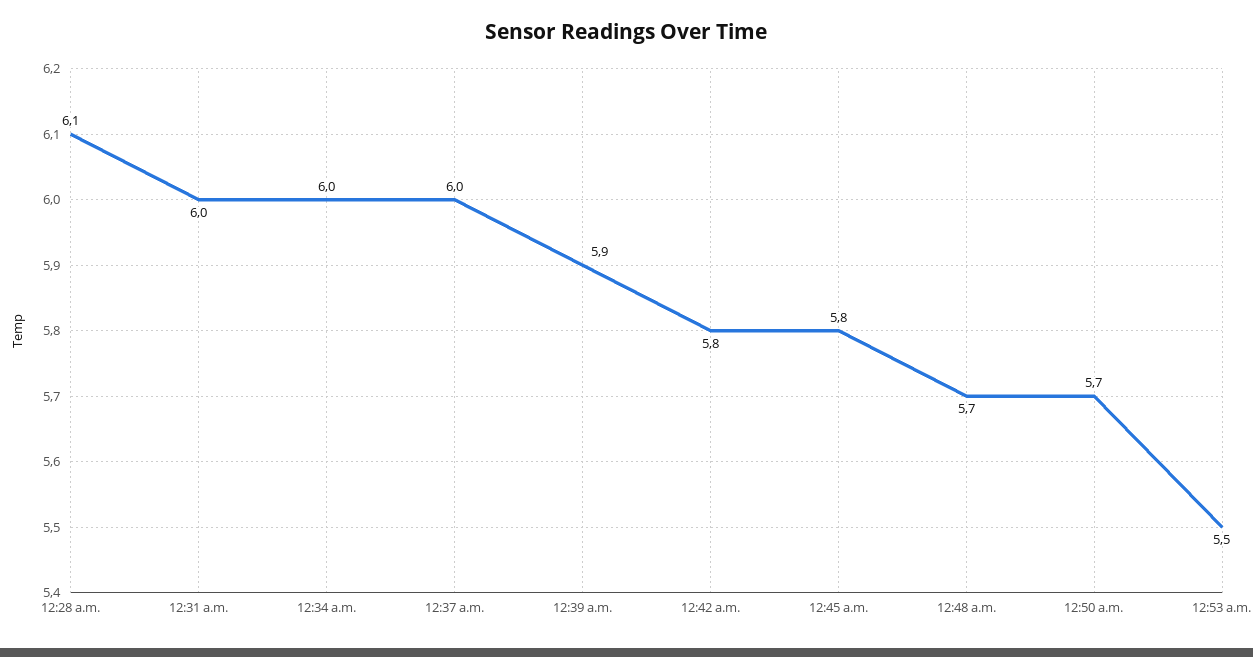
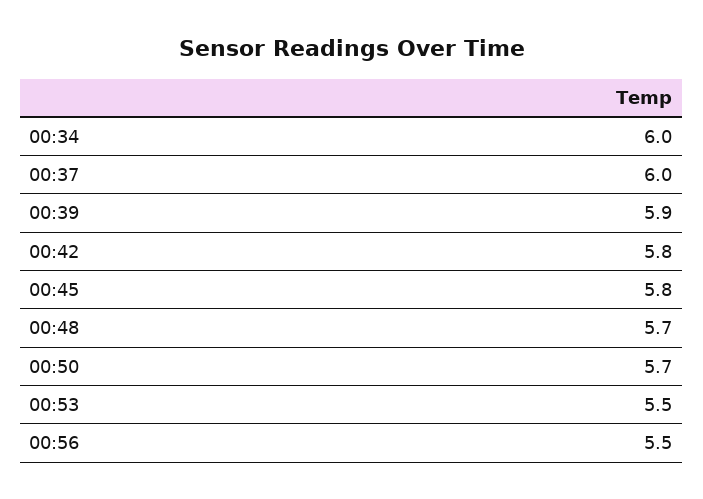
12:28 a.m.: 6.1 -> none
12:31 a.m.: 6 -> none
00:56: none -> 5.5

